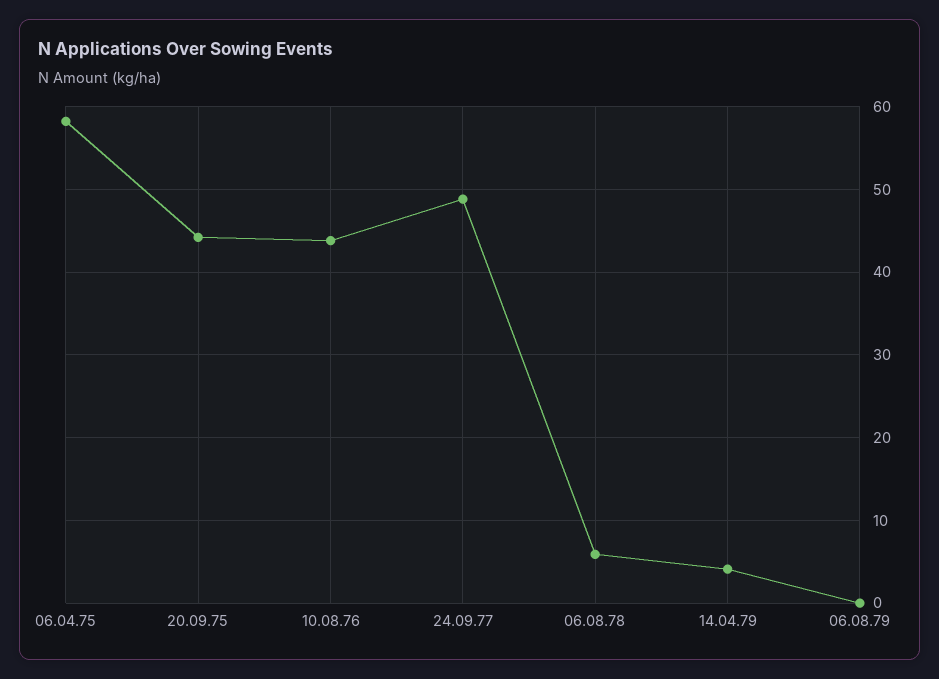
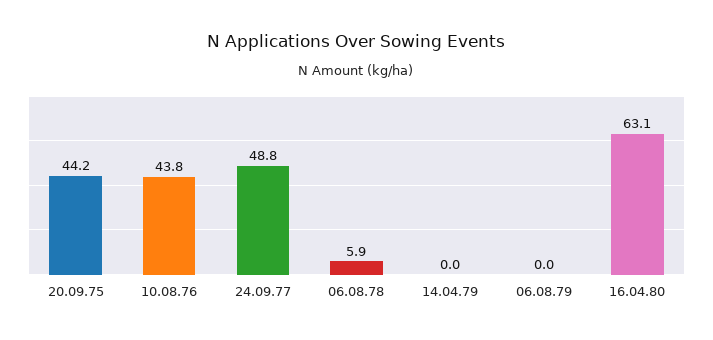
06.04.75: 58 -> none
14.04.79: 4 -> 0
16.04.80: none -> 63.1

